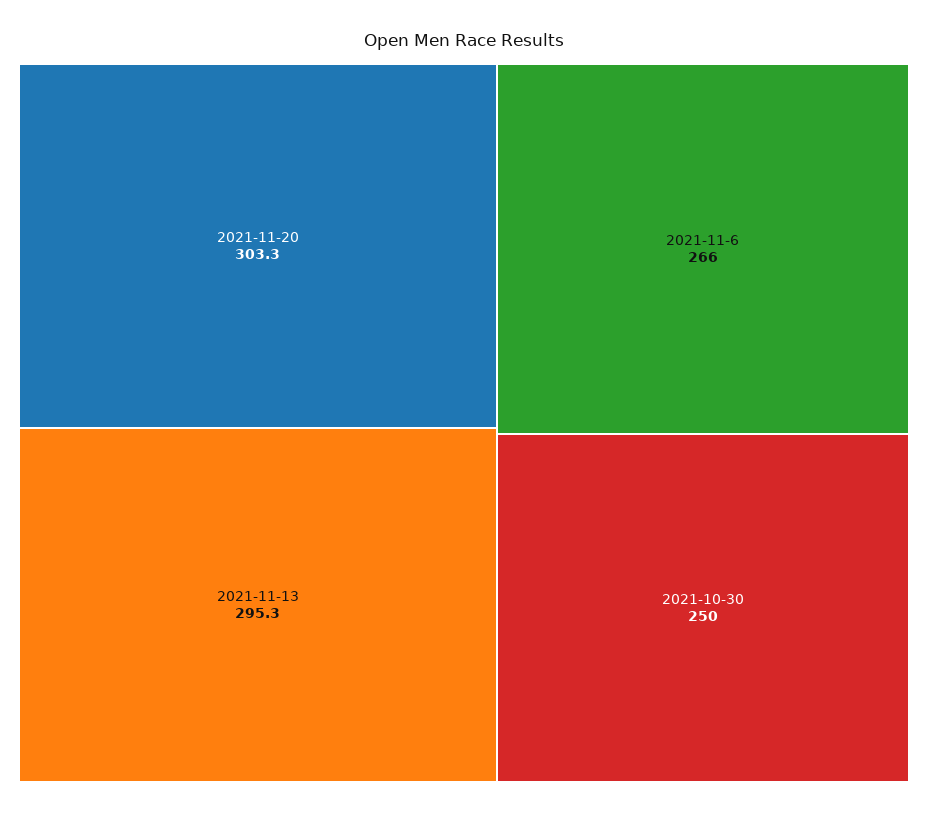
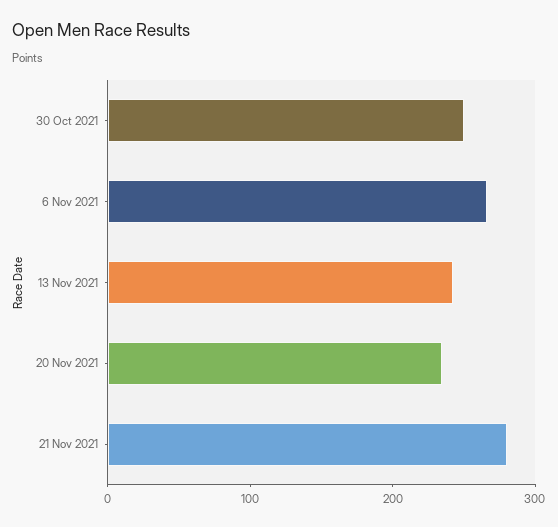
2021-11-20: 303.3 -> 240
2021-11-13: 295.3 -> 240
21 Nov 2021: none -> 280

